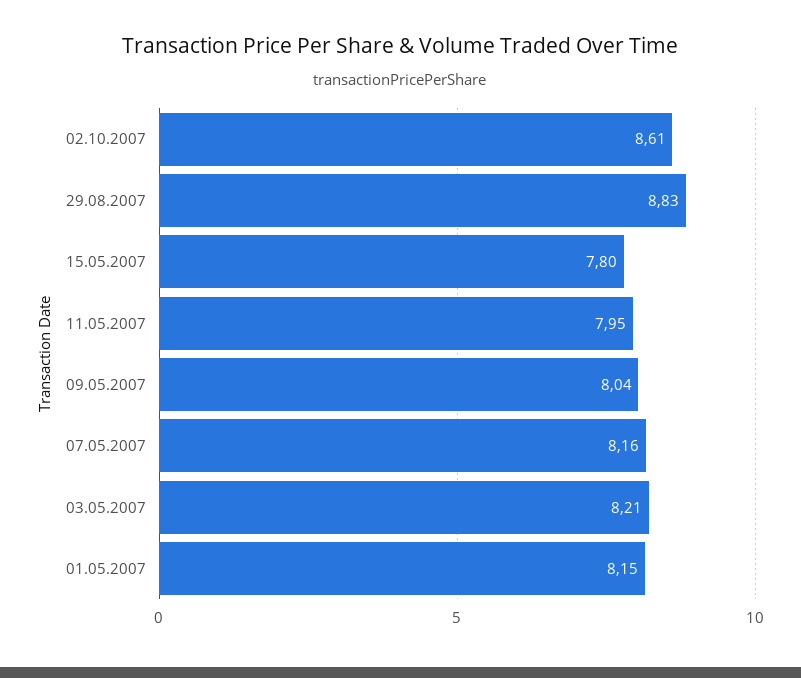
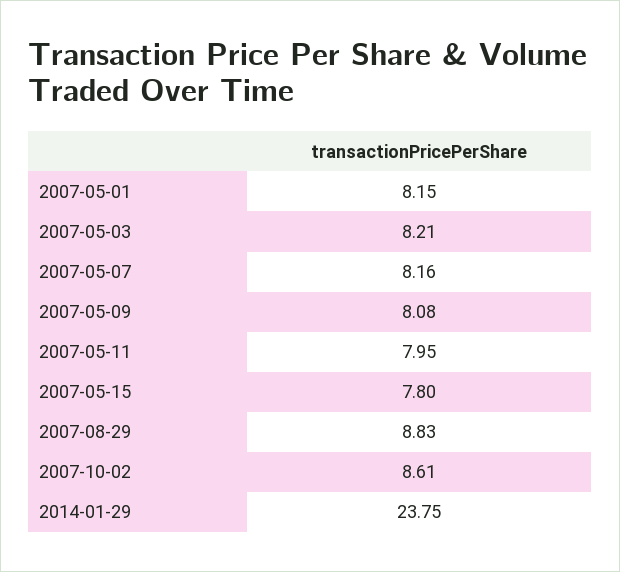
09.05.2007: 8.04 -> 8.08
2014-01-29: none -> 23.75

